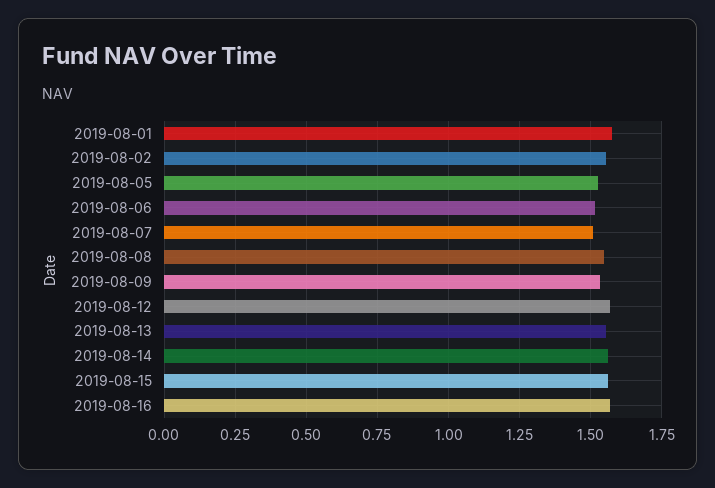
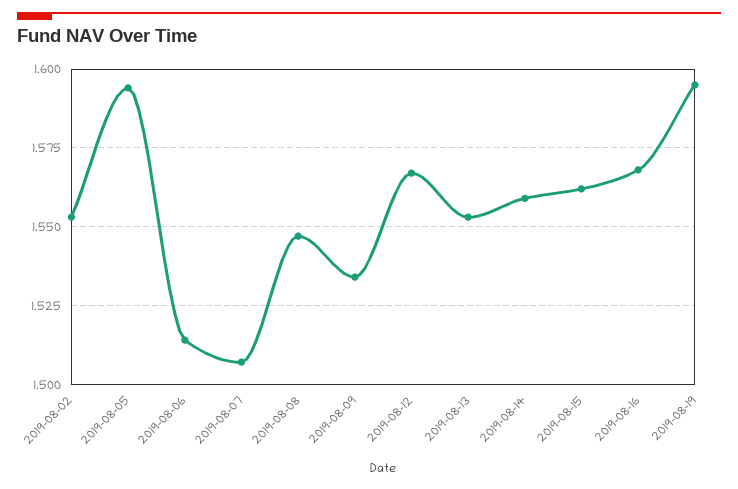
2019-08-01: 1.575 -> none
2019-08-05: 1.525 -> 1.595
2019-08-19: none -> 1.595

